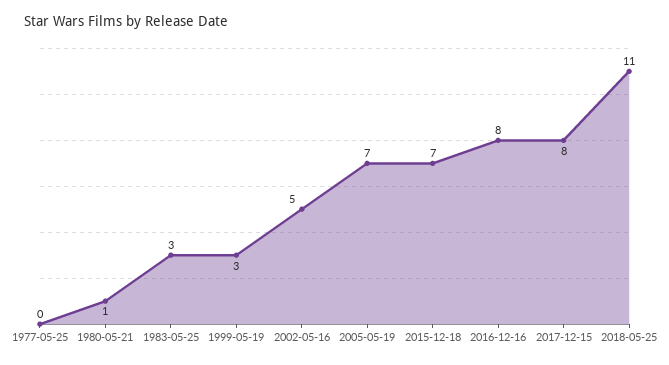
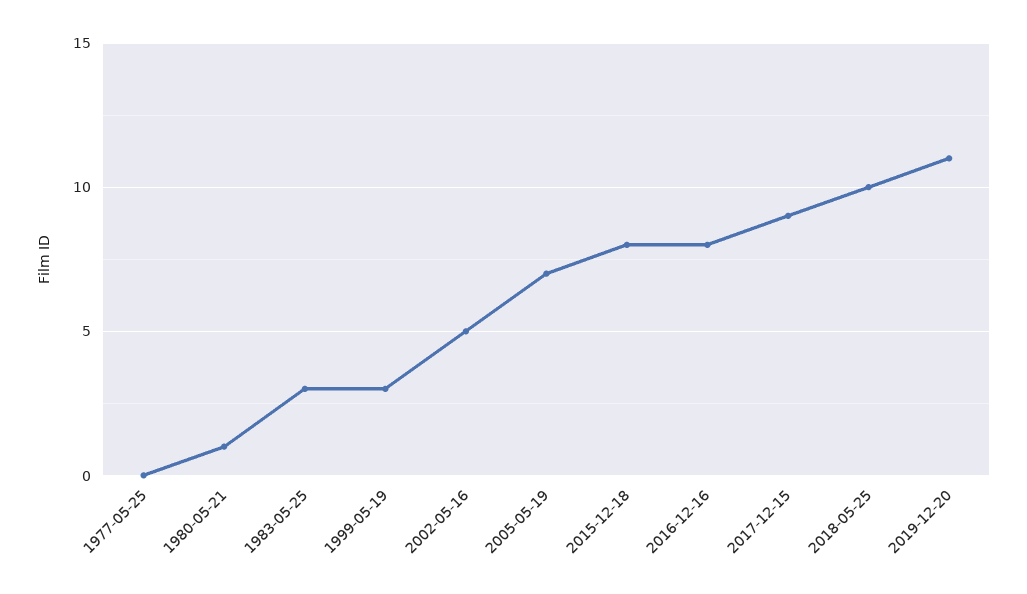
2015-12-18: 7 -> 8
2017-12-15: 8 -> 9
2018-05-25: 11 -> 10
2019-12-20: none -> 11

